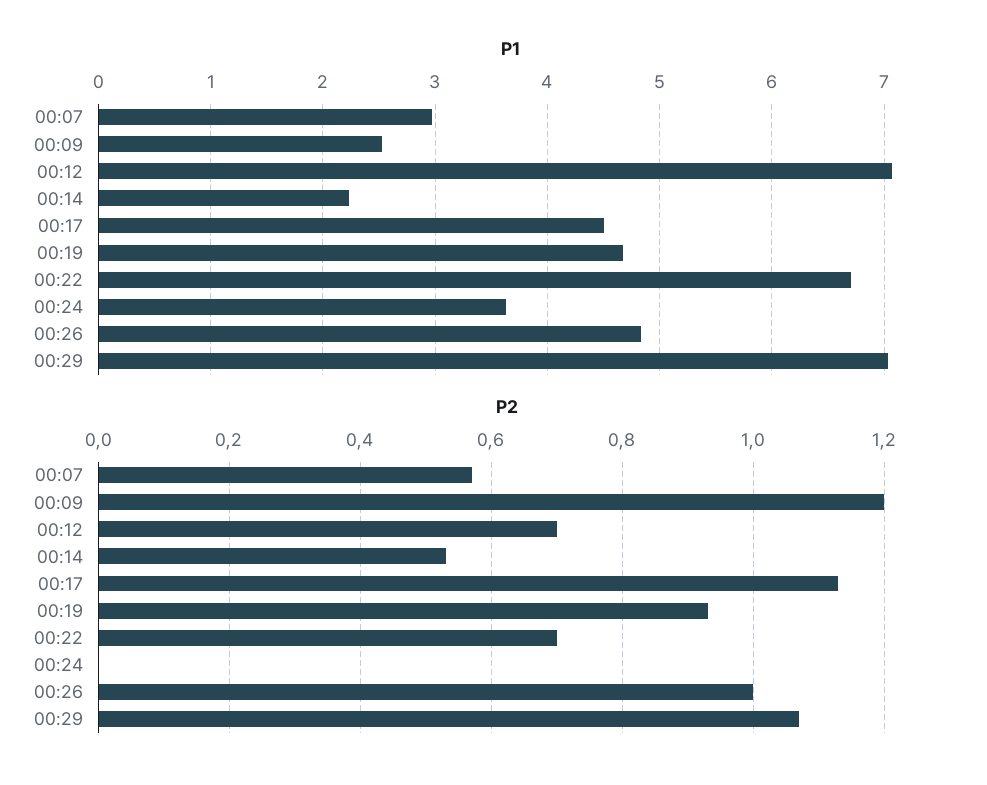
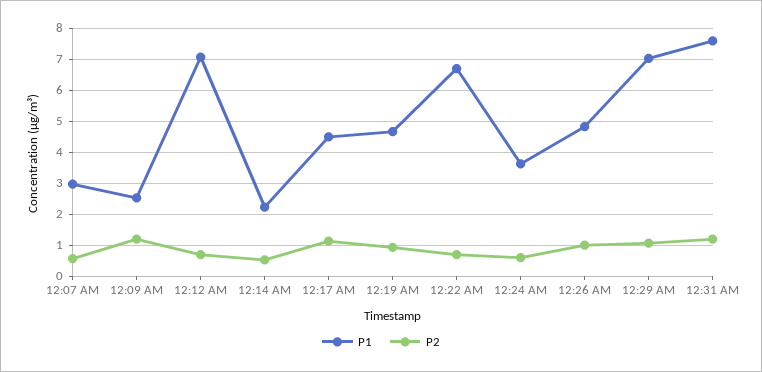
P2, 00:24: 0 -> 0.6
P1, 12:31 AM: none -> 7.6
P2, 12:31 AM: none -> 1.2

